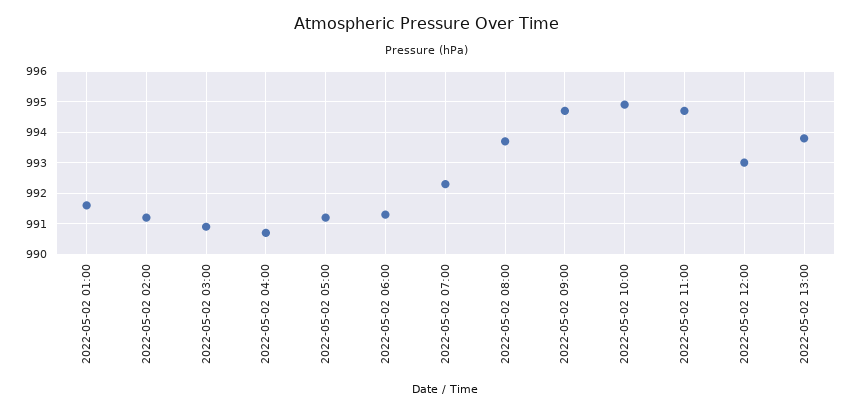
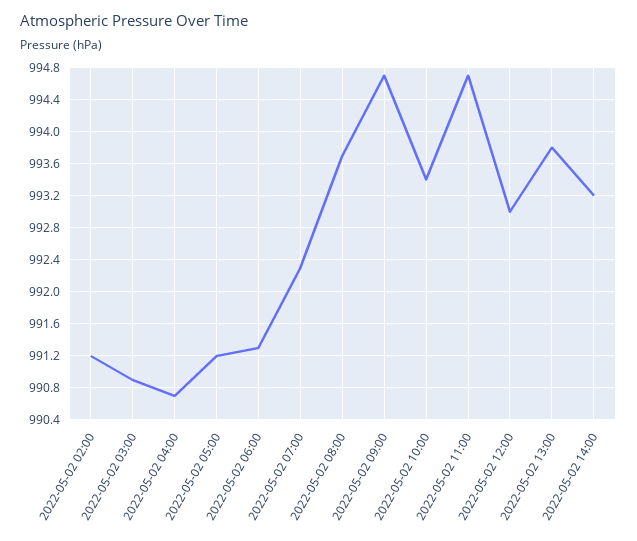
2022-05-02 01:00: 991.5 -> none
2022-05-02 10:00: 995 -> 993.4
2022-05-02 14:00: none -> 993.2

